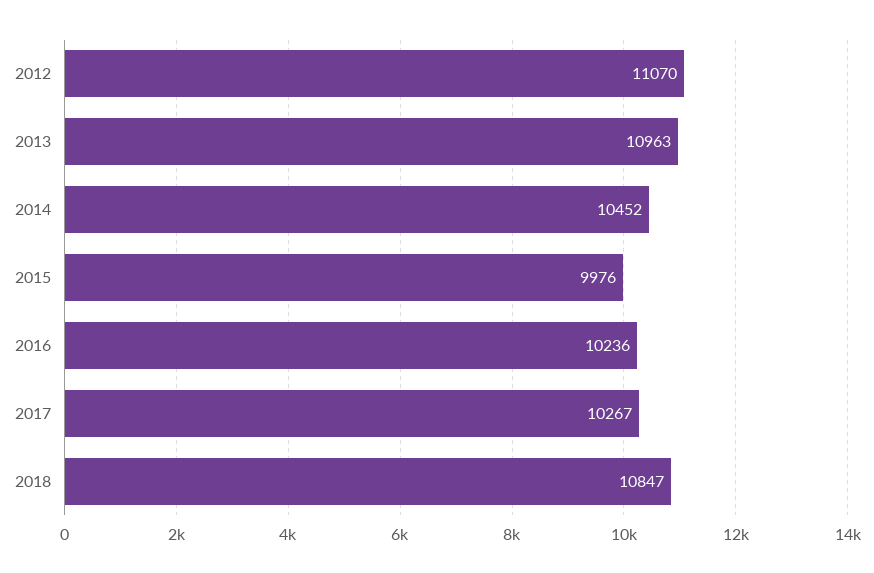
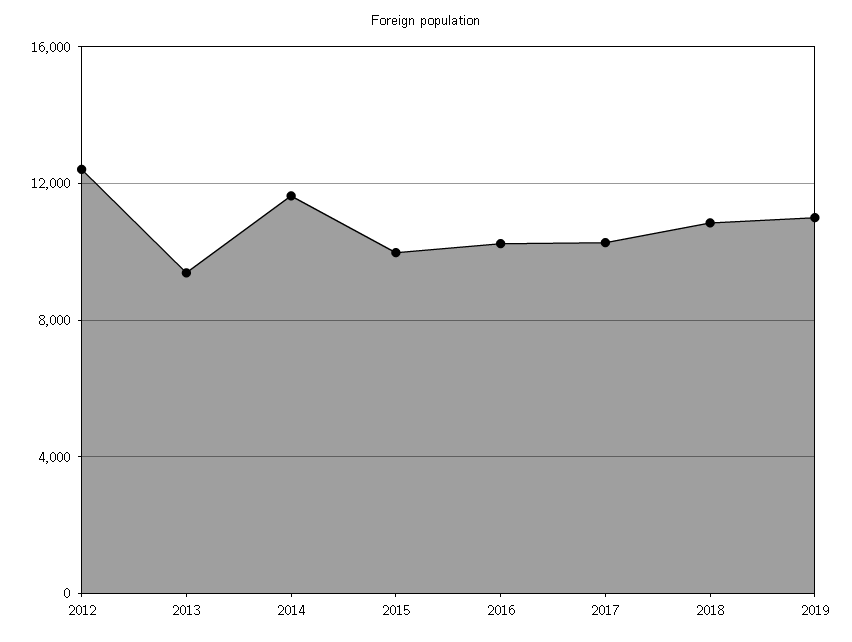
2012: 11070 -> 12500
2013: 10963 -> 9500
2014: 10452 -> 11500
2019: none -> 11000

